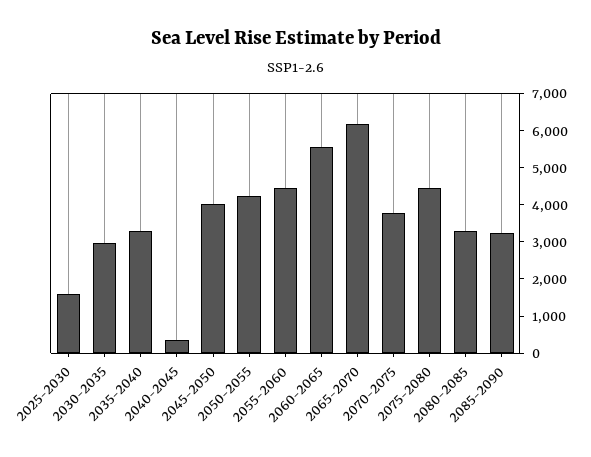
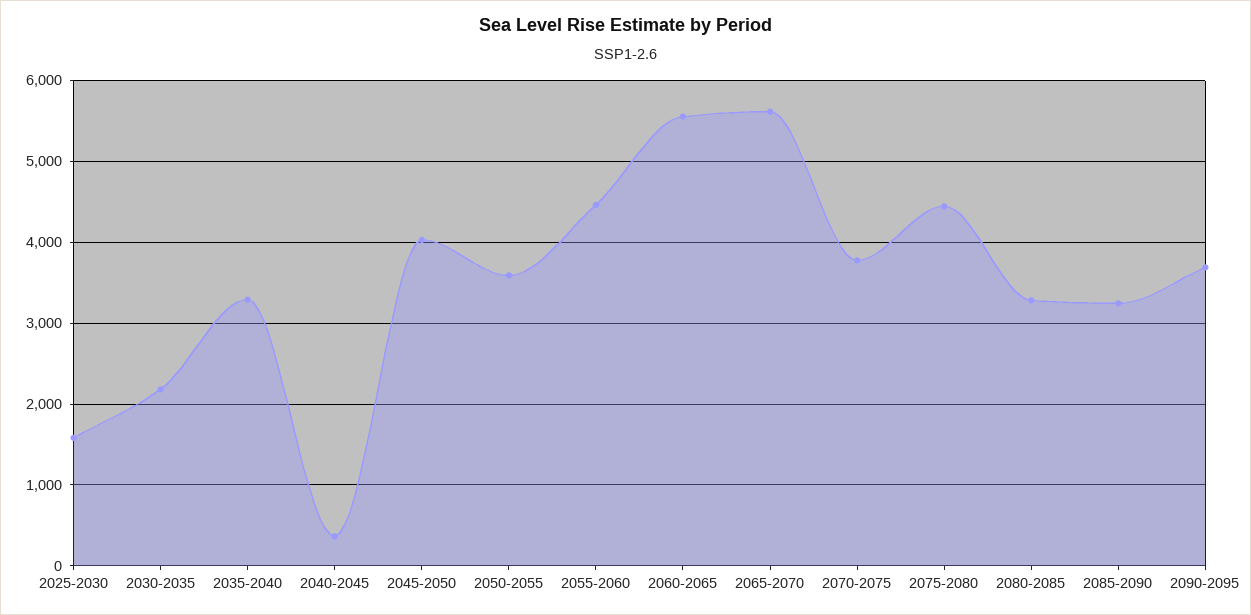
2030-2035: 3000 -> 2200
2050-2055: 4250 -> 3600
2065-2070: 6250 -> 5600
2090-2095: none -> 3700

